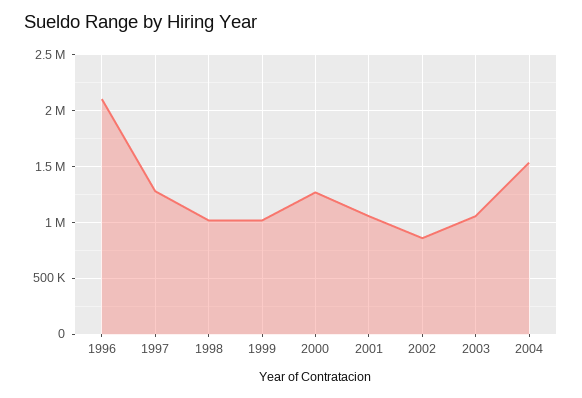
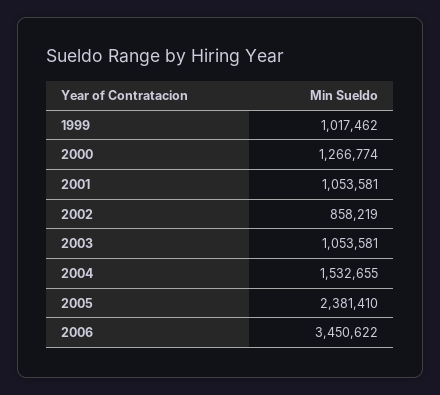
1996: 2100000 -> none
1997: 1300000 -> none
1998: 1000000 -> none
2005: none -> 2381410
2006: none -> 3450622

